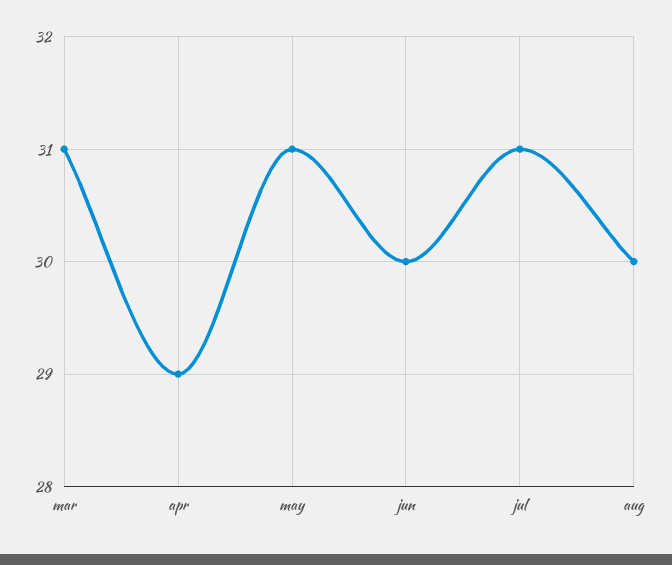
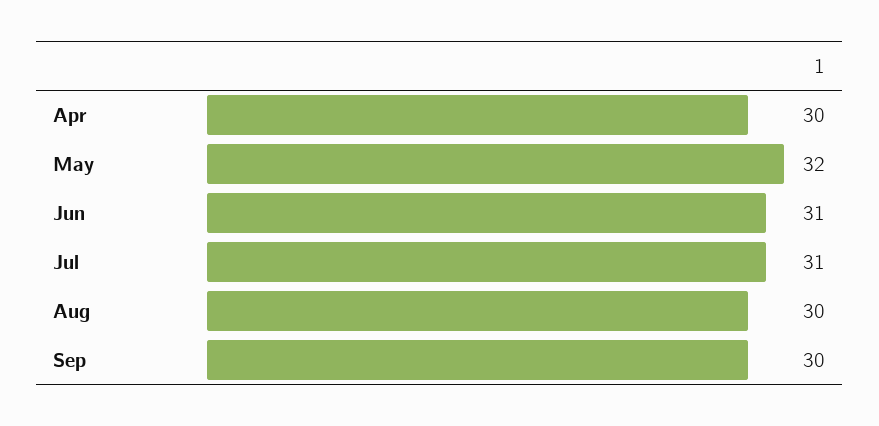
mar: 31 -> none
apr: 29 -> 30
may: 31 -> 32
jun: 30 -> 31
Sep: none -> 30

